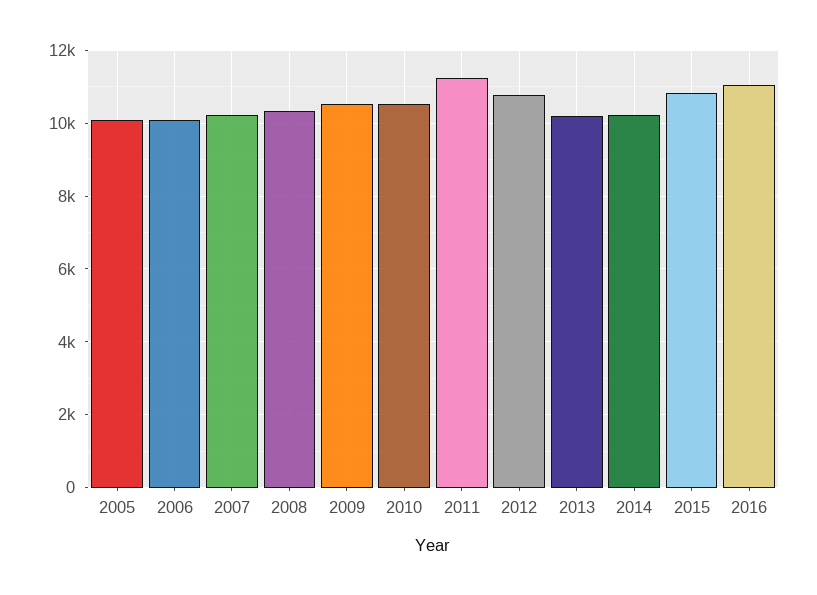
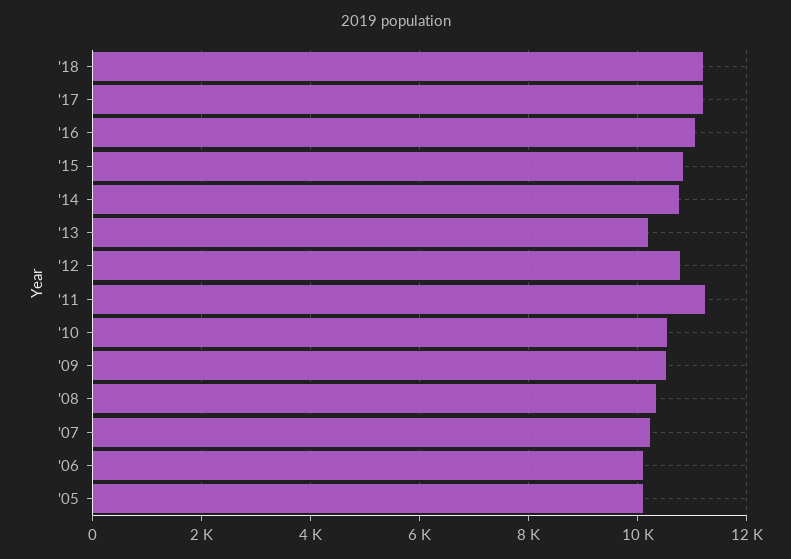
2014: 10200 -> 10800
'18: none -> 11200
'17: none -> 11200

